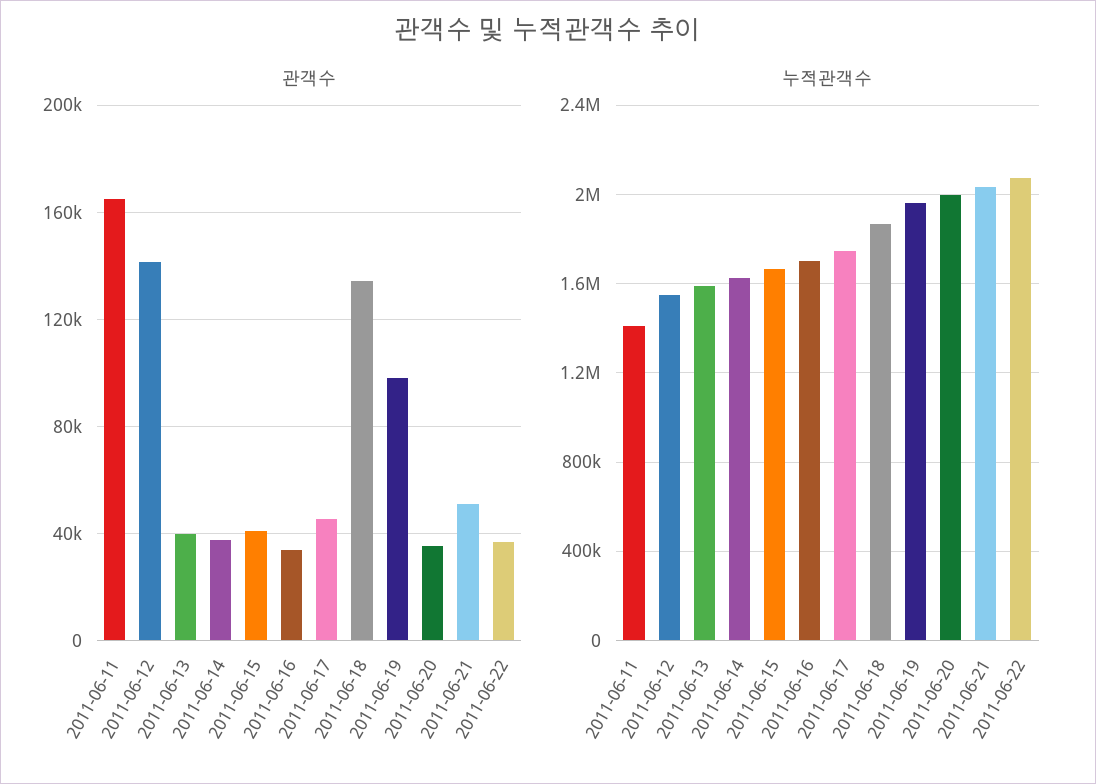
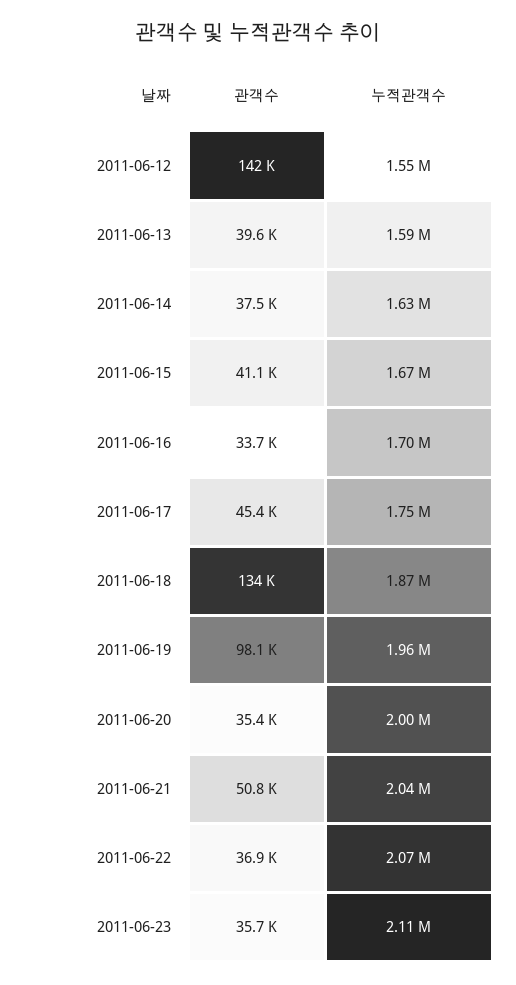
관객수, 2011-06-11: 165000 -> none
누적관객수, 2011-06-11: 1400000 -> none
관객수, 2011-06-23: none -> 35700
누적관객수, 2011-06-23: none -> 2110000

